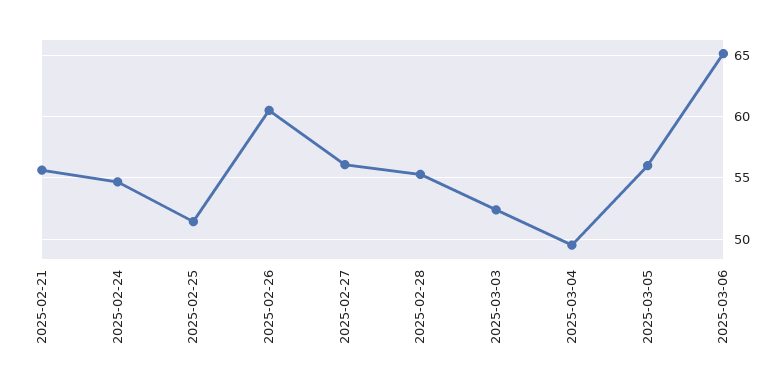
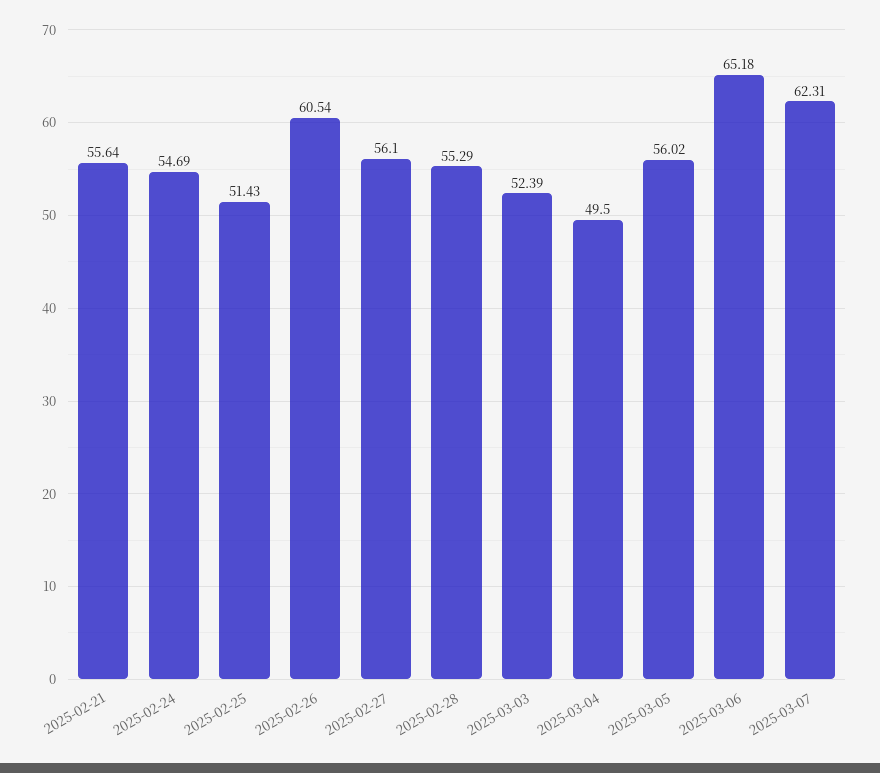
2025-03-07: none -> 62.31

